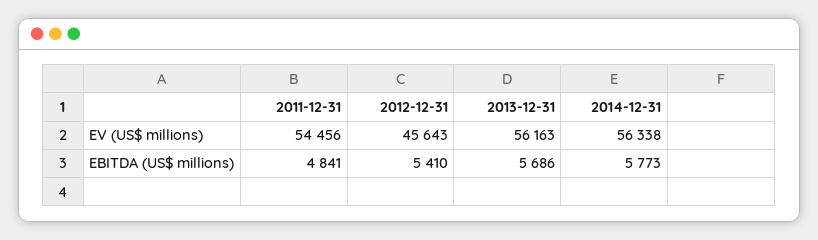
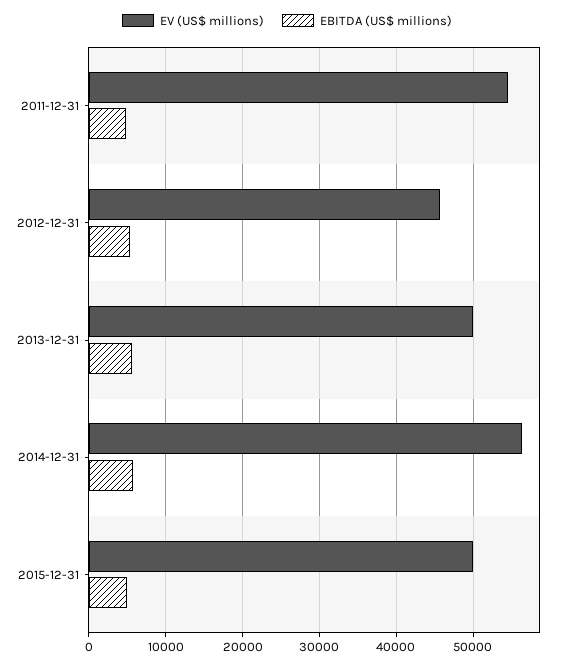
EV (US$ millions), 2013-12-31: 56163 -> 50000
EV (US$ millions), 2015-12-31: none -> 50000
EBITDA (US$ millions), 2015-12-31: none -> 5000

